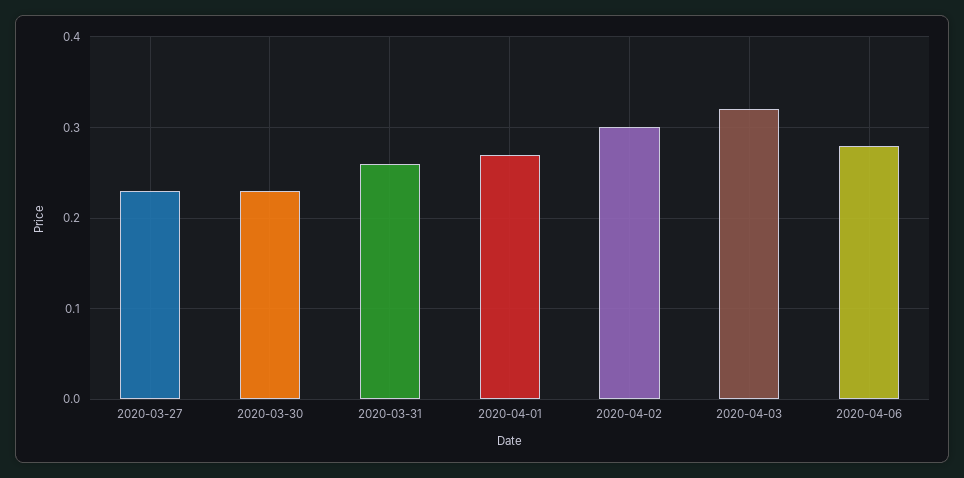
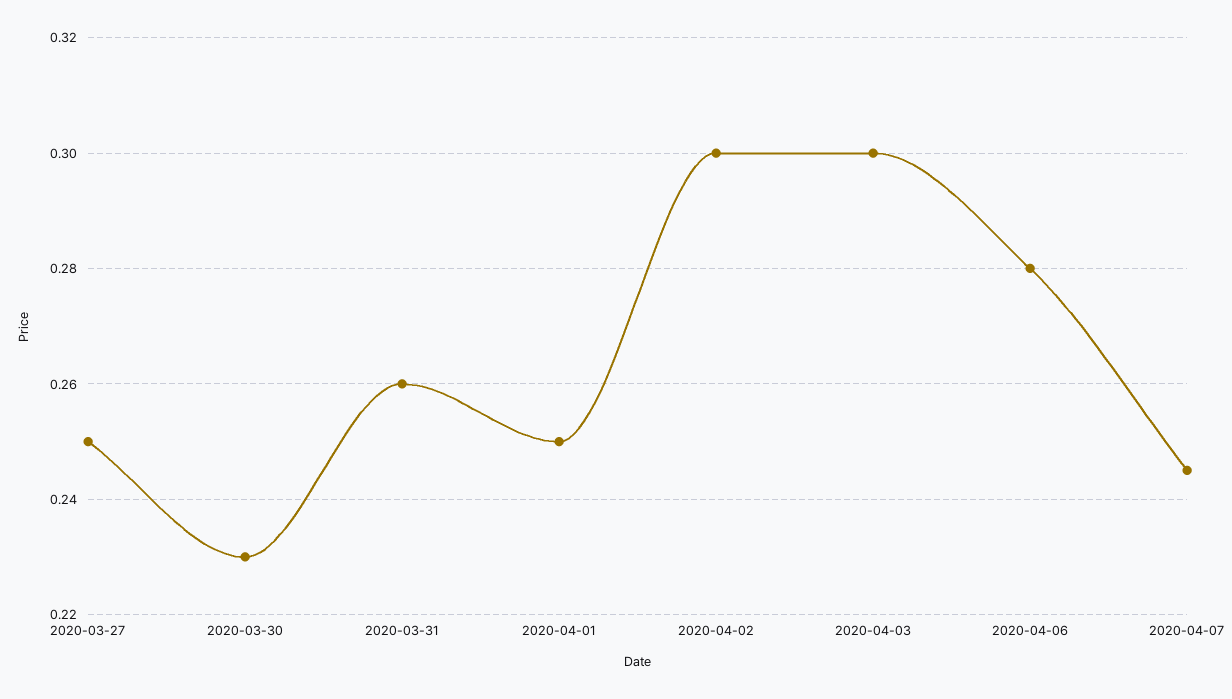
2020-03-27: 0.23 -> 0.25
2020-04-01: 0.27 -> 0.25
2020-04-03: 0.32 -> 0.3
2020-04-07: none -> 0.245

